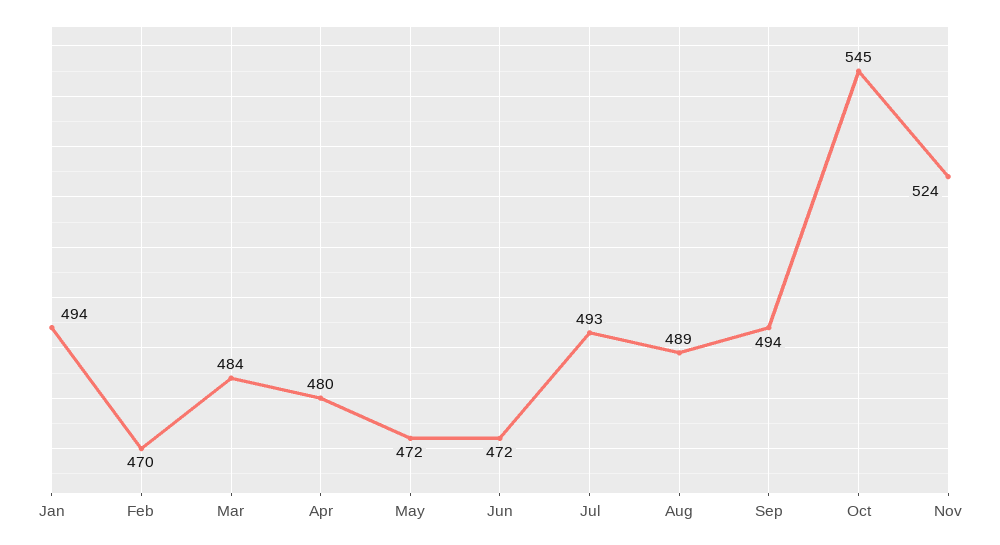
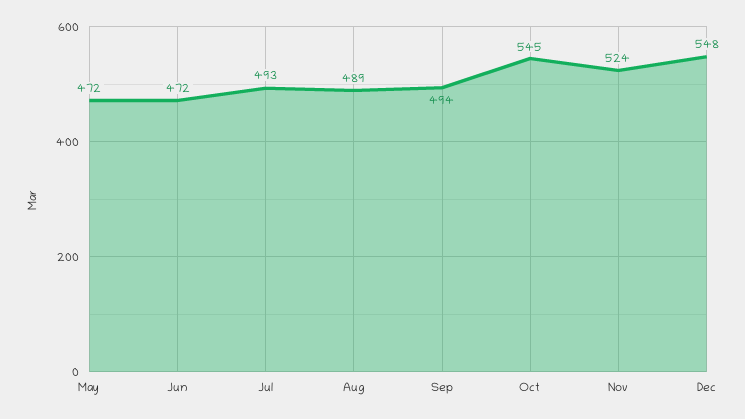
Jan: 494 -> none
Feb: 470 -> none
Mar: 484 -> none
Apr: 480 -> none
Dec: none -> 548

